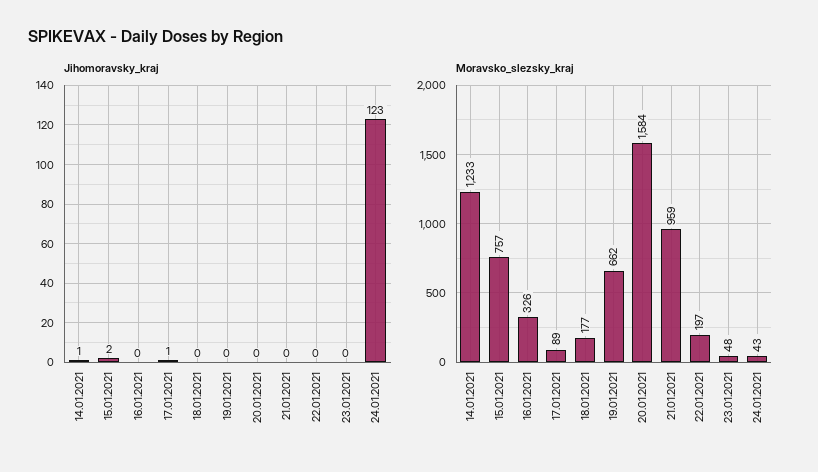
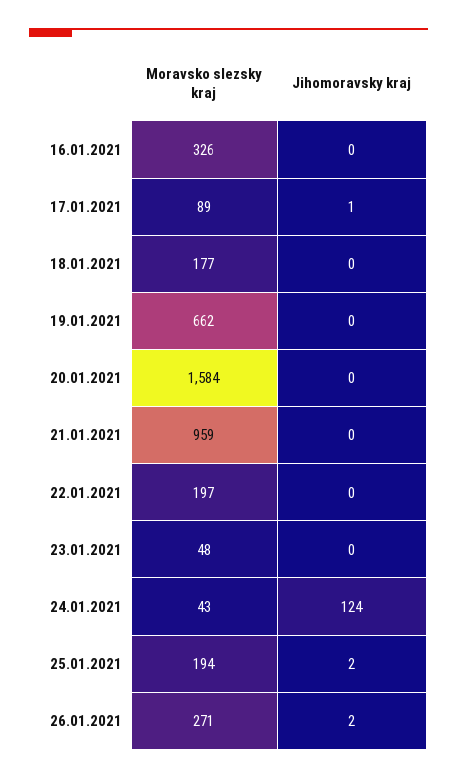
Jihomoravsky_kraj, 14.01.2021: 1 -> none
Jihomoravsky_kraj, 15.01.2021: 2 -> none
Jihomoravsky_kraj, 24.01.2021: 123 -> 124
Moravsko_slezsky_kraj, 14.01.2021: 1233 -> none
Moravsko_slezsky_kraj, 15.01.2021: 757 -> none
Moravsko_slezsky_kraj, 25.01.2021: none -> 194
Jihomoravsky_kraj, 25.01.2021: none -> 2
Moravsko_slezsky_kraj, 26.01.2021: none -> 271
Jihomoravsky_kraj, 26.01.2021: none -> 2

